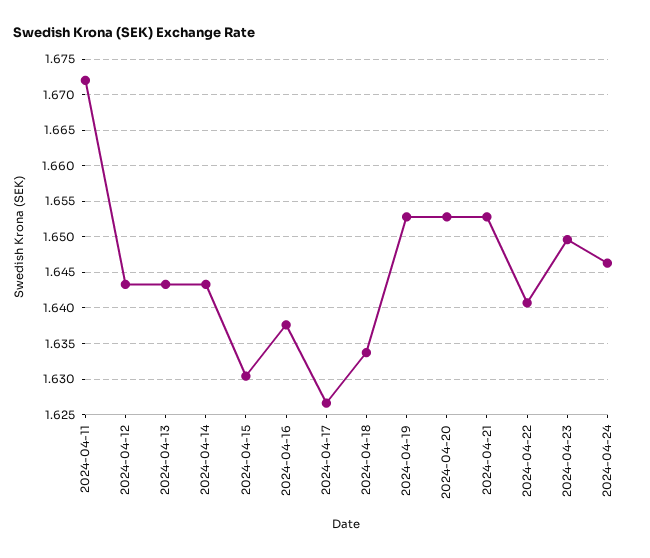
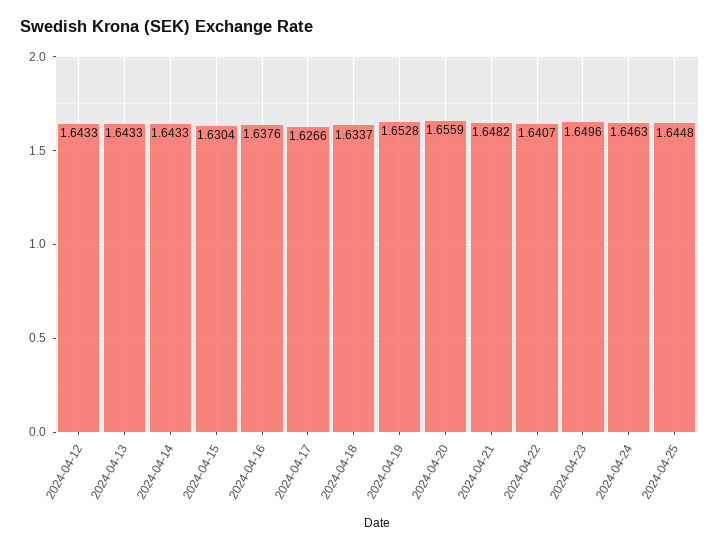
2024-04-11: 1.672 -> none
2024-04-20: 1.653 -> 1.6559
2024-04-21: 1.653 -> 1.6482
2024-04-25: none -> 1.6448

